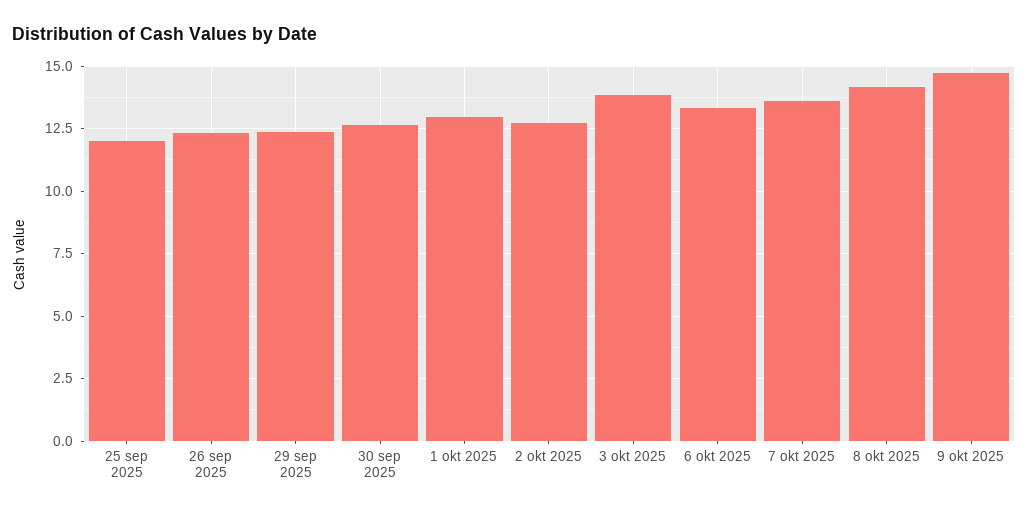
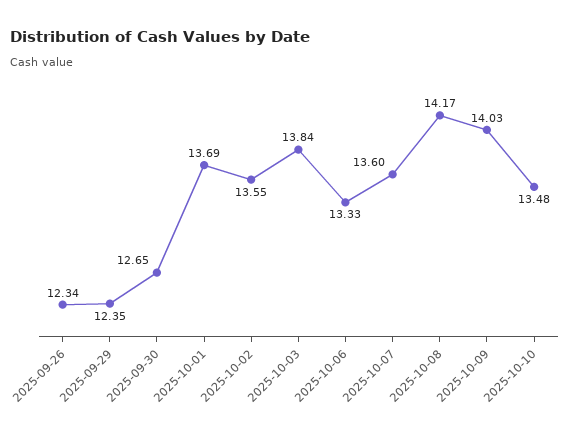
25 sep 2025: 12 -> none
1 okt 2025: 13 -> 13.69
2 okt 2025: 12.75 -> 13.55
9 okt 2025: 14.75 -> 14.03
2025-10-10: none -> 13.48

